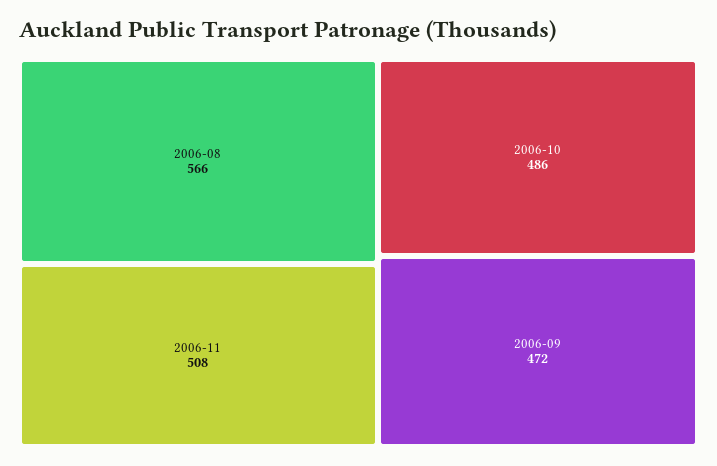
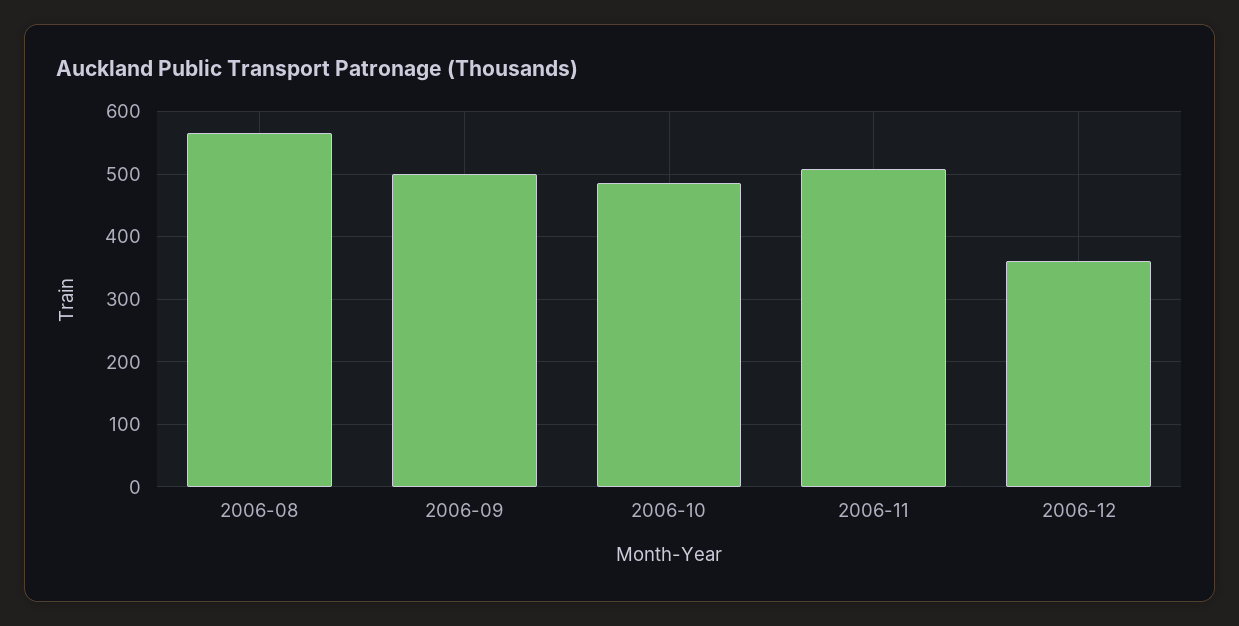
2006-09: 472 -> 500
2006-12: none -> 360

